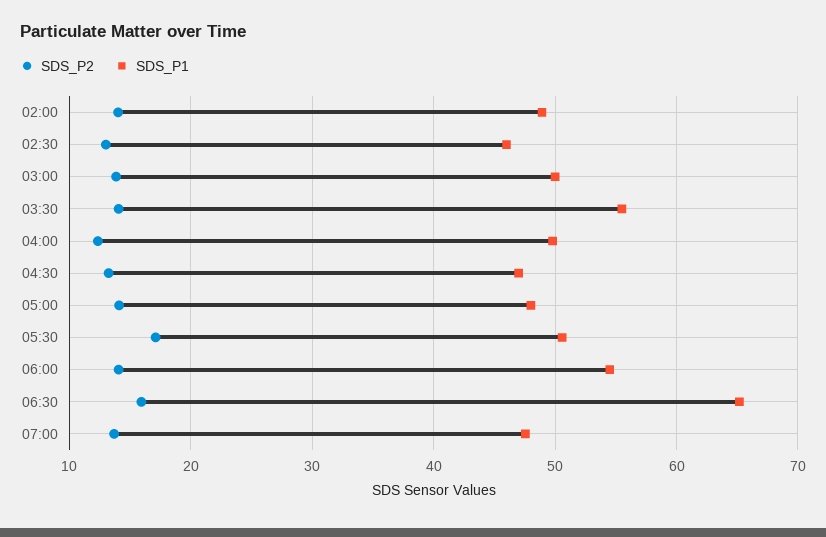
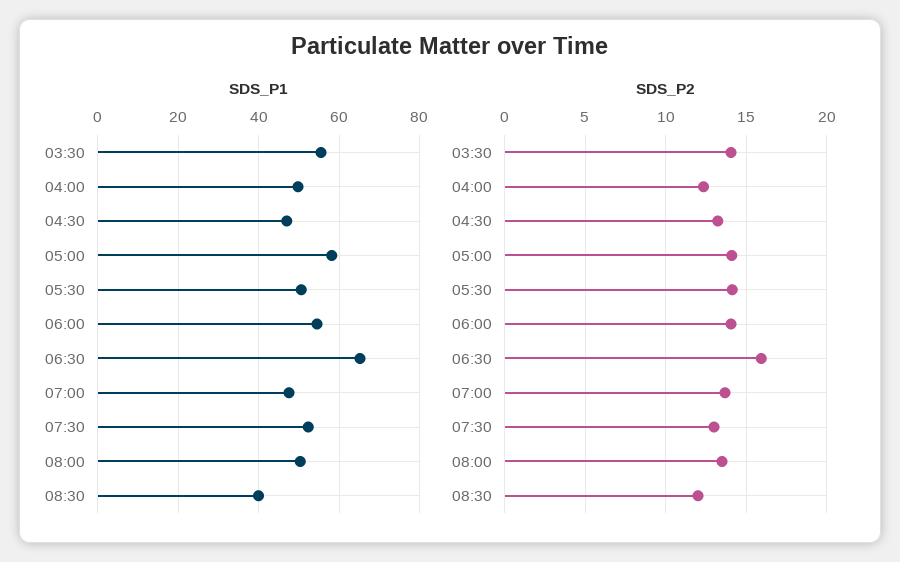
SDS_P2, 02:00: 14 -> none
SDS_P1, 02:00: 49 -> none
SDS_P2, 02:30: 13 -> none
SDS_P1, 02:30: 46 -> none
SDS_P2, 03:00: 14 -> none
SDS_P1, 03:00: 50 -> none
SDS_P1, 05:00: 48 -> 58
SDS_P2, 05:30: 17 -> 14
SDS_P1, 07:30: none -> 52
SDS_P1, 08:00: none -> 50
SDS_P1, 08:30: none -> 40
SDS_P2, 07:30: none -> 13
SDS_P2, 08:00: none -> 13.5
SDS_P2, 08:30: none -> 12

